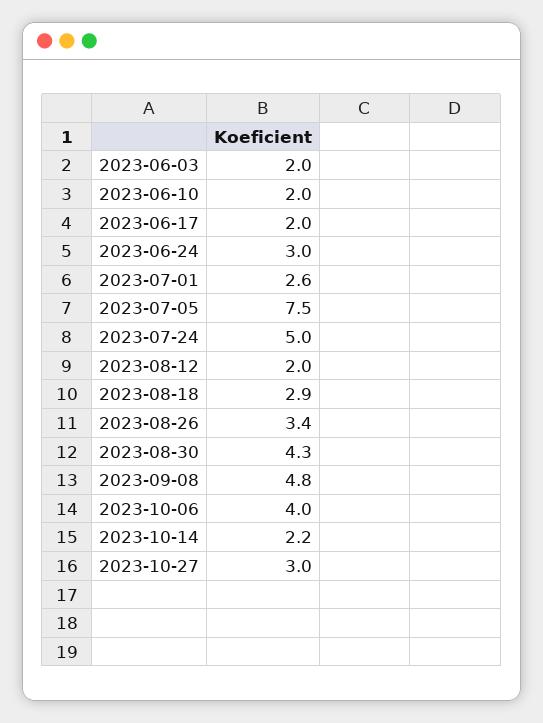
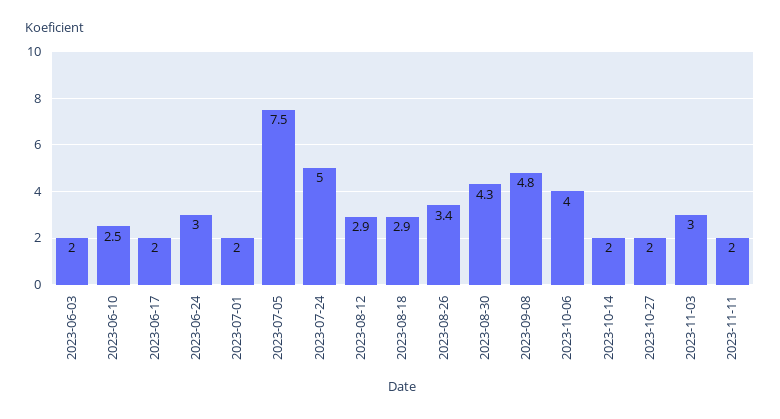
2023-06-10: 2 -> 2.5
2023-07-01: 2.6 -> 2
2023-08-12: 2 -> 2.9
2023-10-14: 2.2 -> 2
2023-10-27: 3 -> 2
2023-11-03: none -> 3
2023-11-11: none -> 2

